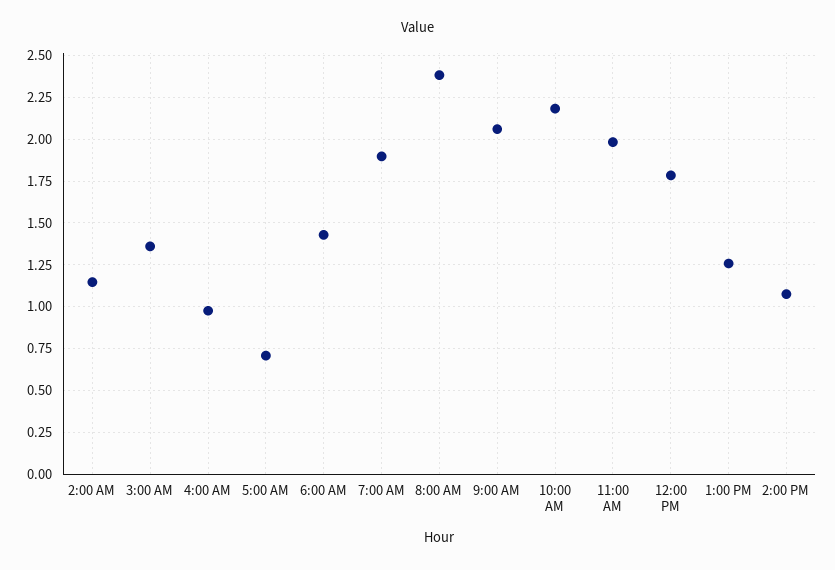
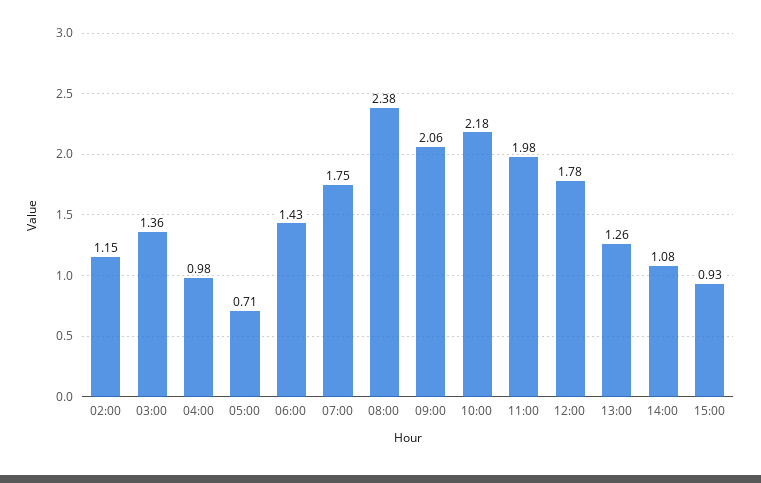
7:00 AM: 1.9 -> 1.75
15:00: none -> 0.93

